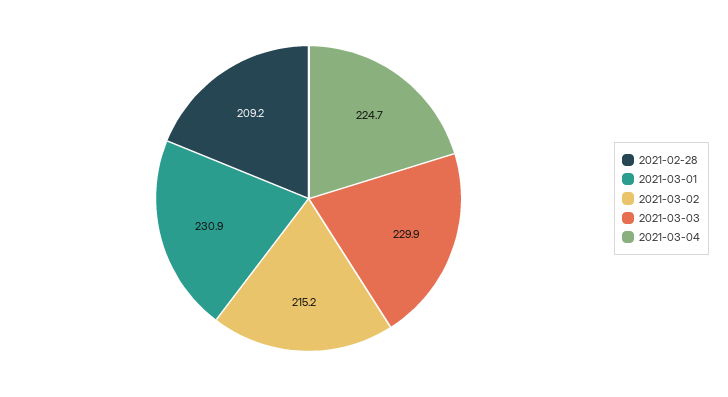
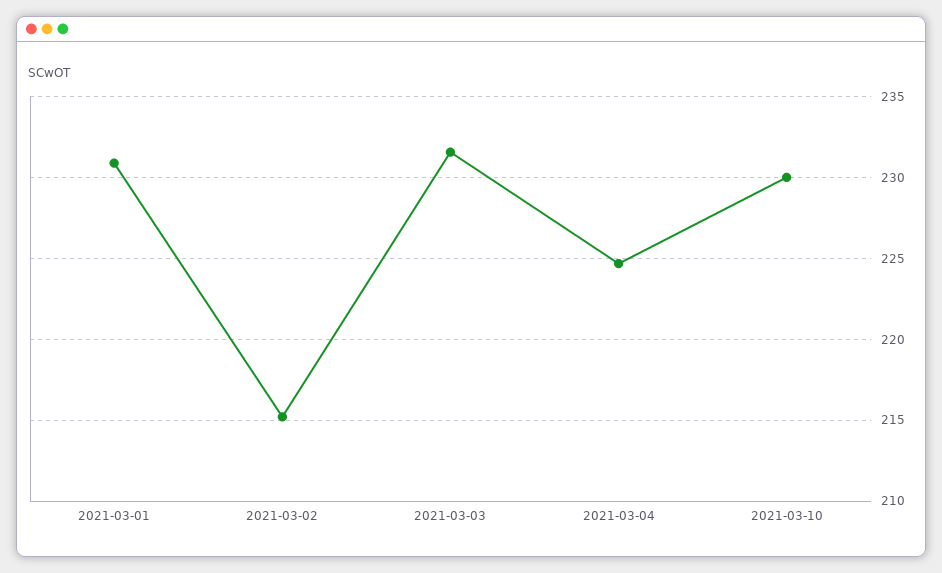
2021-02-28: 209.2 -> none
2021-03-03: 229.9 -> 231.5
2021-03-10: none -> 230

